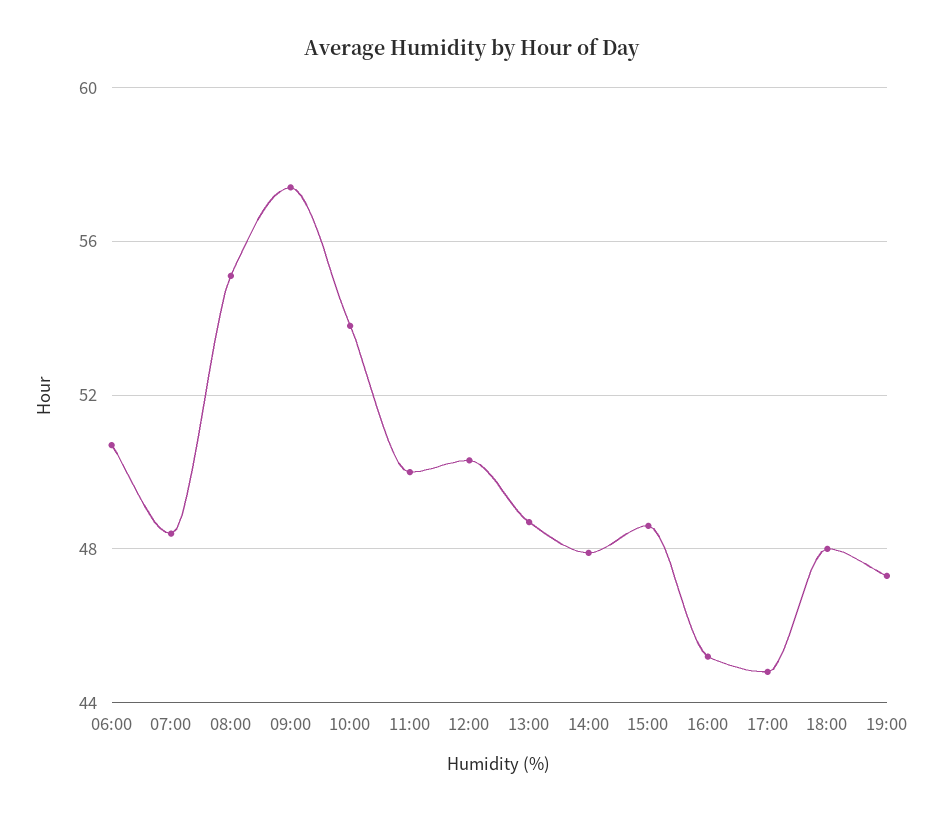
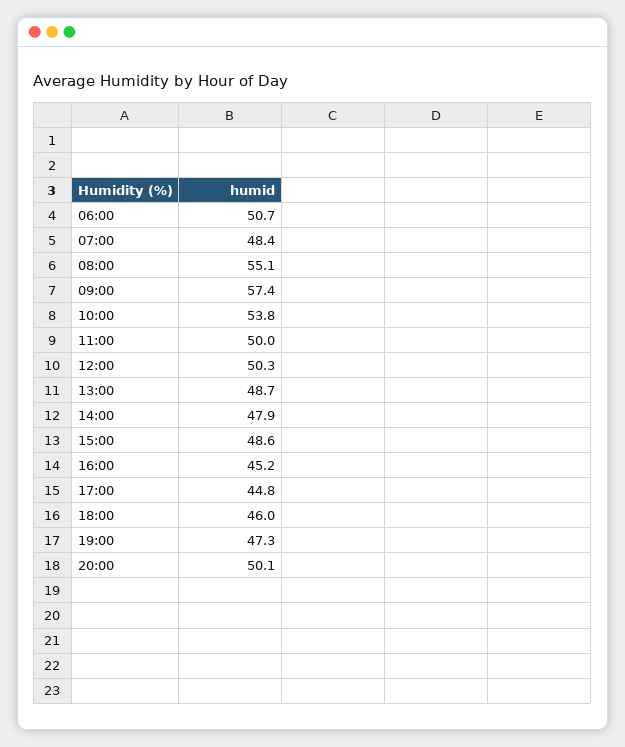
18:00: 48 -> 46
20:00: none -> 50.1

